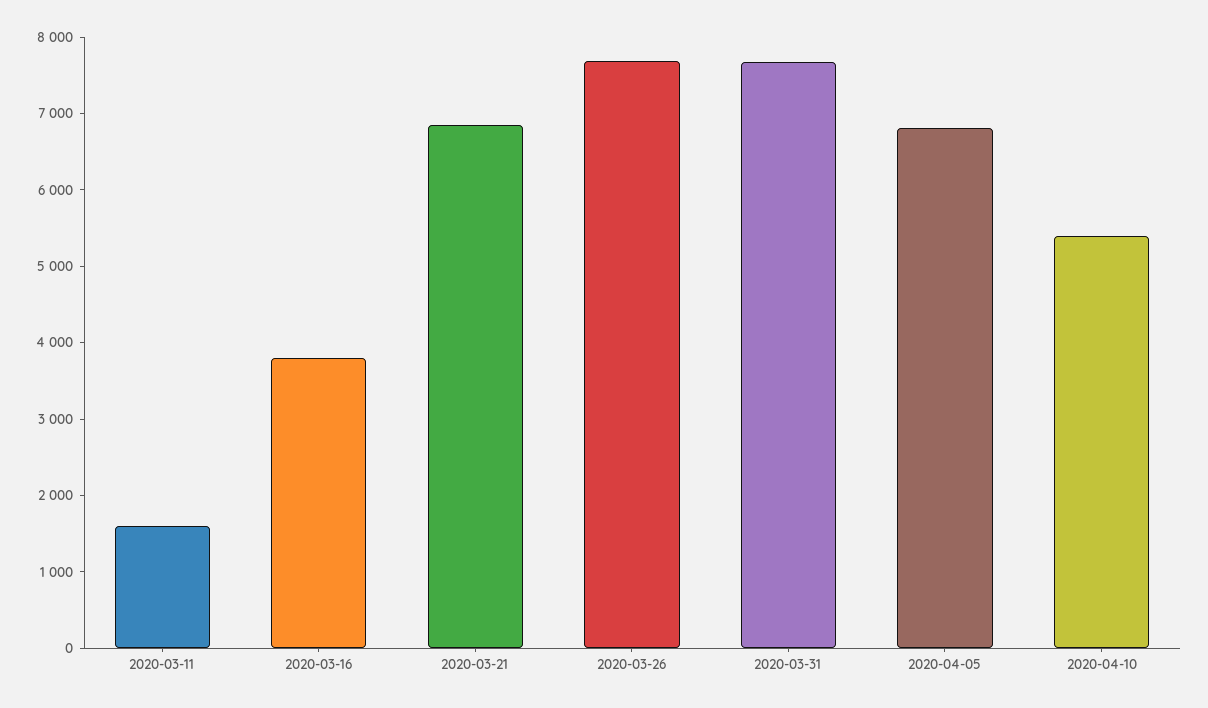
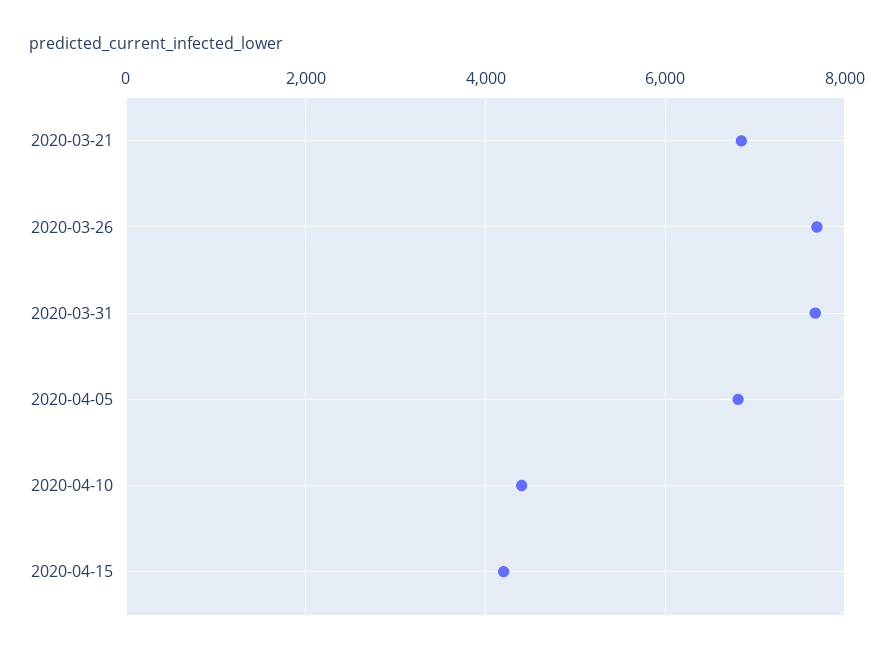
2020-03-11: 1600 -> none
2020-03-16: 3800 -> none
2020-04-10: 5400 -> 4400
2020-04-15: none -> 4200

